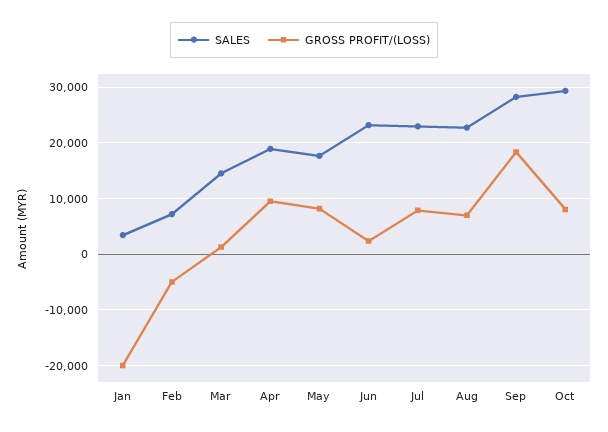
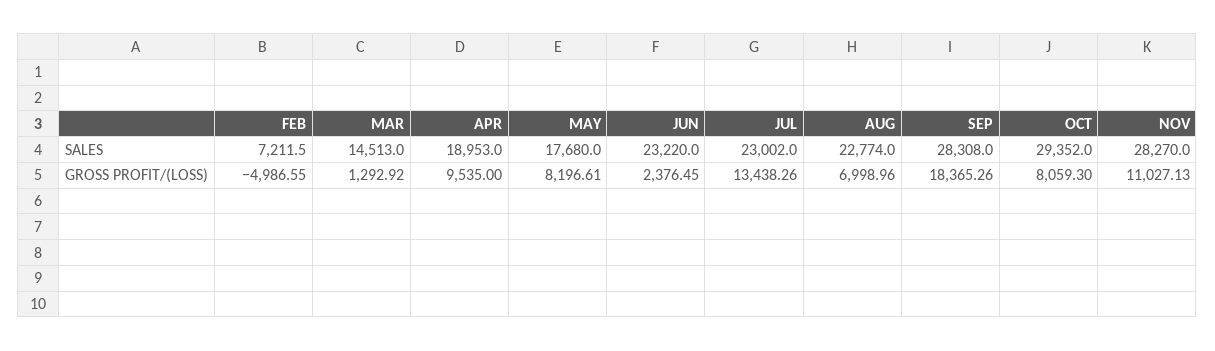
SALES, Jan: 4000 -> none
GROSS PROFIT/(LOSS), Jan: -20000 -> none
GROSS PROFIT/(LOSS), Jul: 8000 -> 13438.26
SALES, NOV: none -> 28270
GROSS PROFIT/(LOSS), NOV: none -> 11027.13

